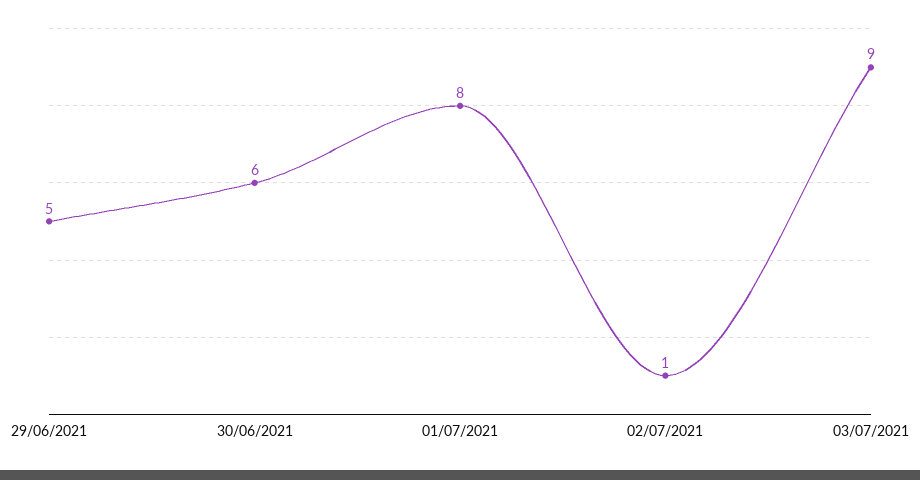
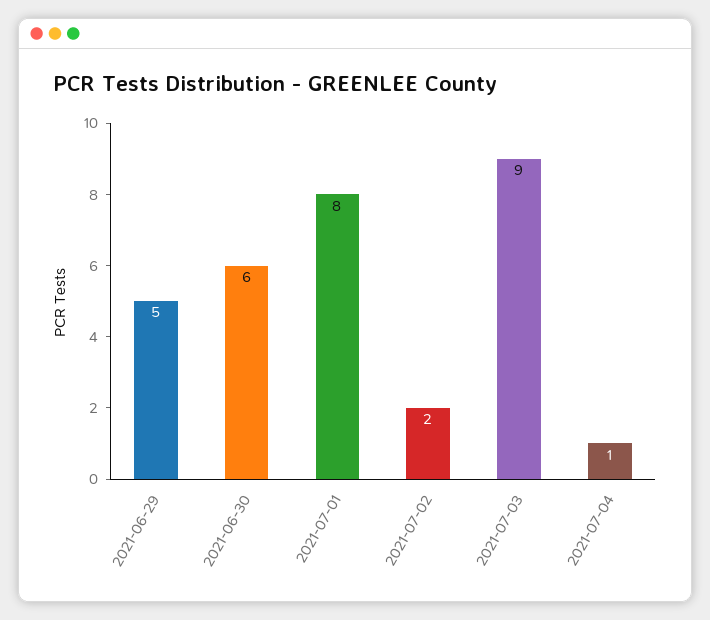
02/07/2021: 1 -> 2
2021-07-04: none -> 1

